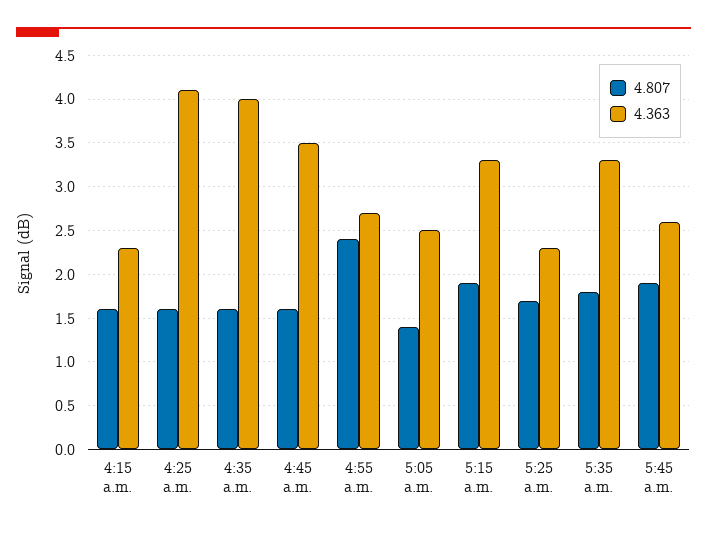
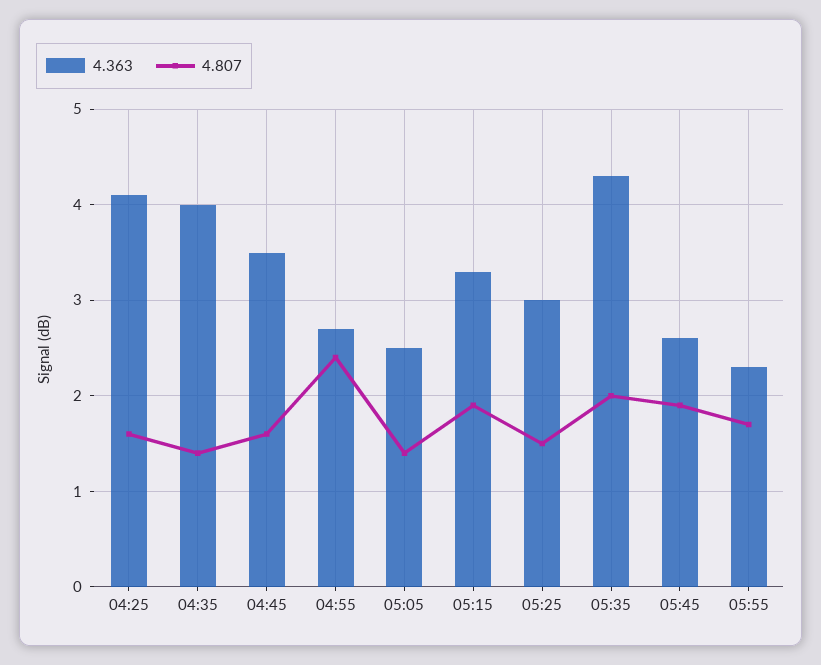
4.807, 4:15 a.m.: 1.6 -> none
4.363, 4:15 a.m.: 2.3 -> none
4.807, 4:35 a.m.: 1.6 -> 1.4
4.807, 5:25 a.m.: 1.7 -> 1.5
4.363, 5:25 a.m.: 2.3 -> 3
4.807, 5:35 a.m.: 1.8 -> 2
4.363, 5:35 a.m.: 3.3 -> 4.3
4.363, 05:55: none -> 2.3
4.807, 05:55: none -> 1.7

